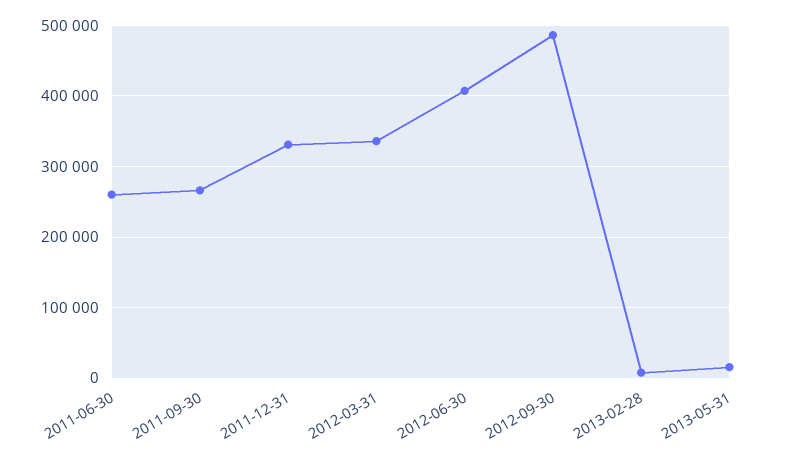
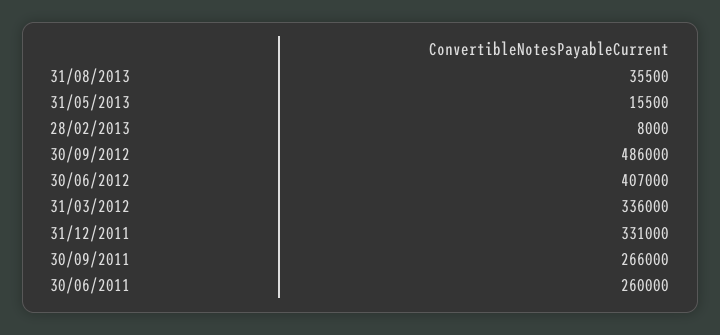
31/08/2013: none -> 35500

